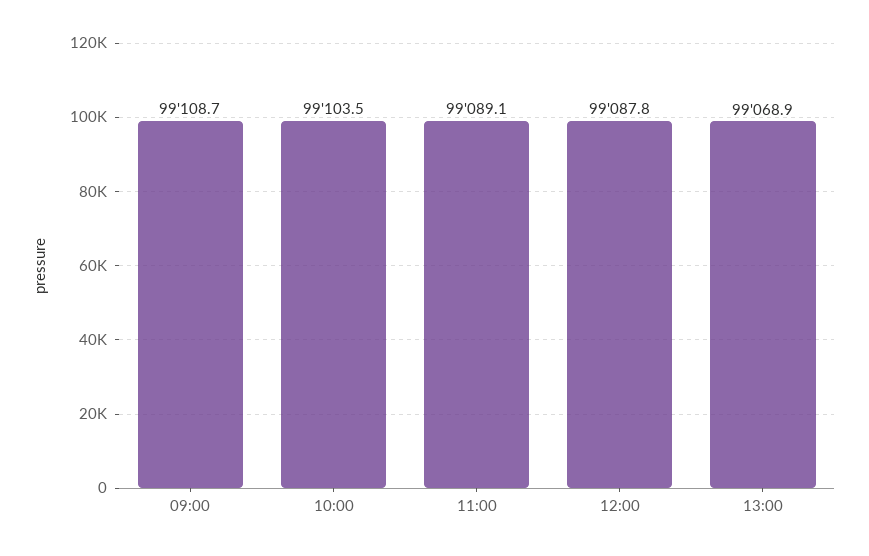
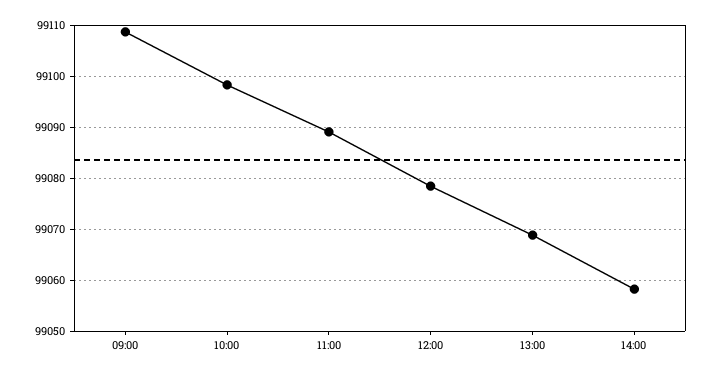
10:00: 99103.5 -> 99098
12:00: 99087.8 -> 99078
14:00: none -> 99058

